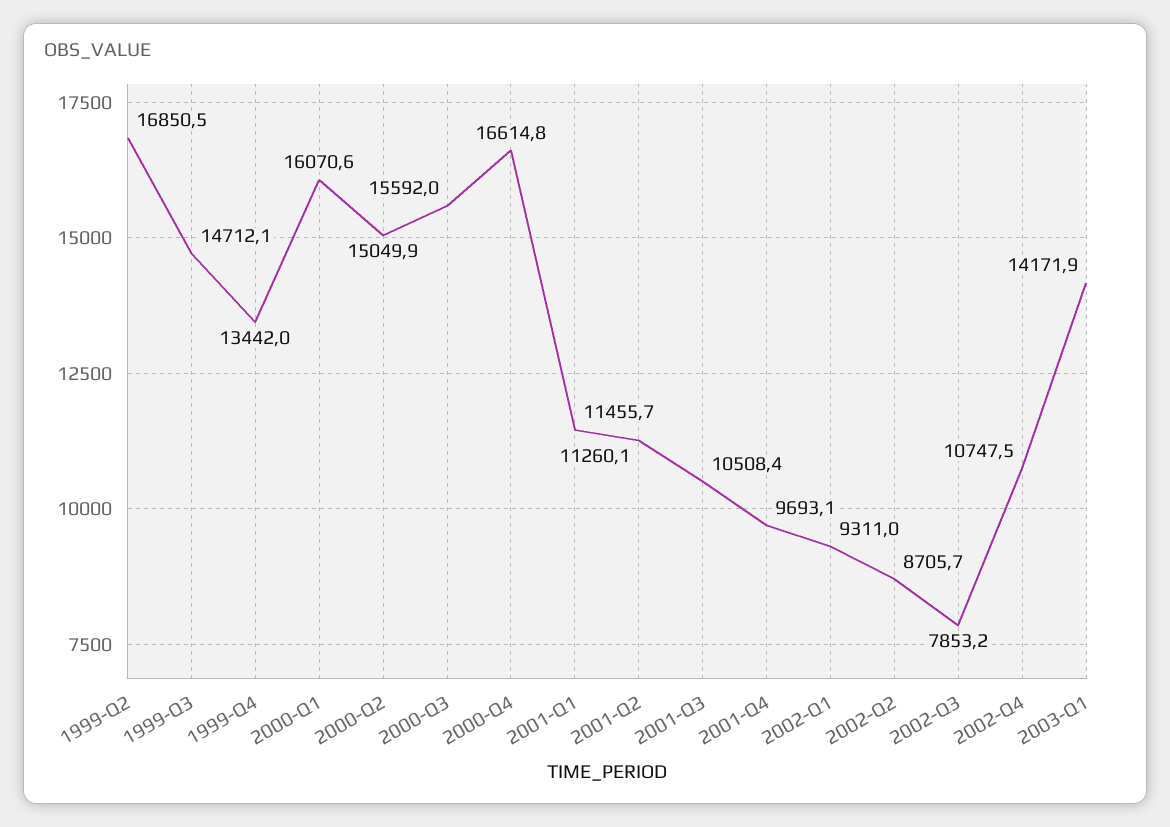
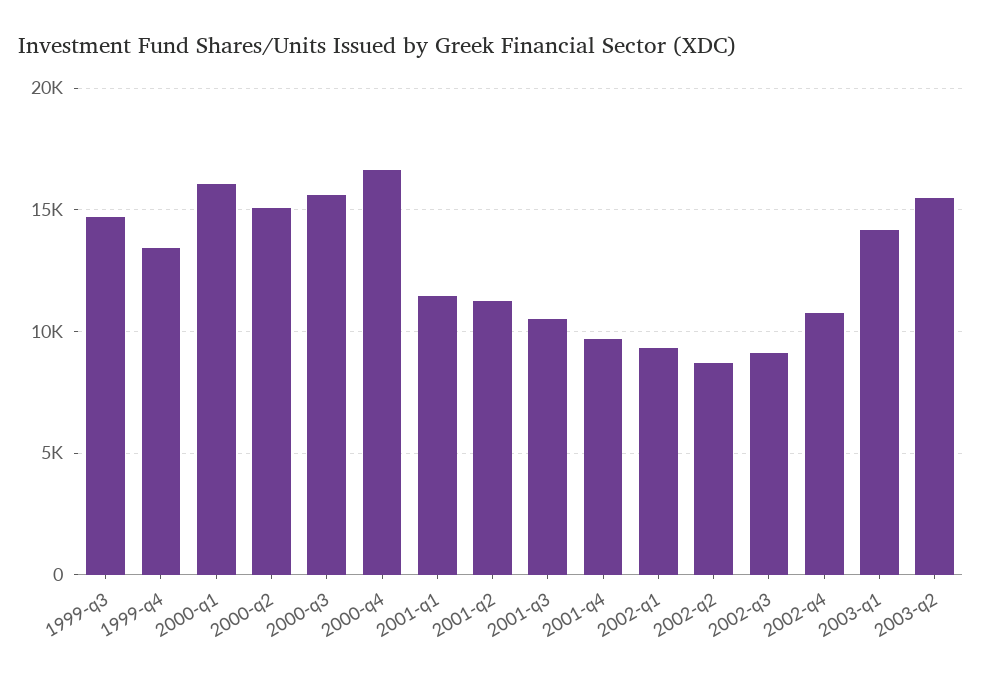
1999-Q2: 16850.5 -> none
2002-Q3: 7853.2 -> 9000
2003-q2: none -> 15500

